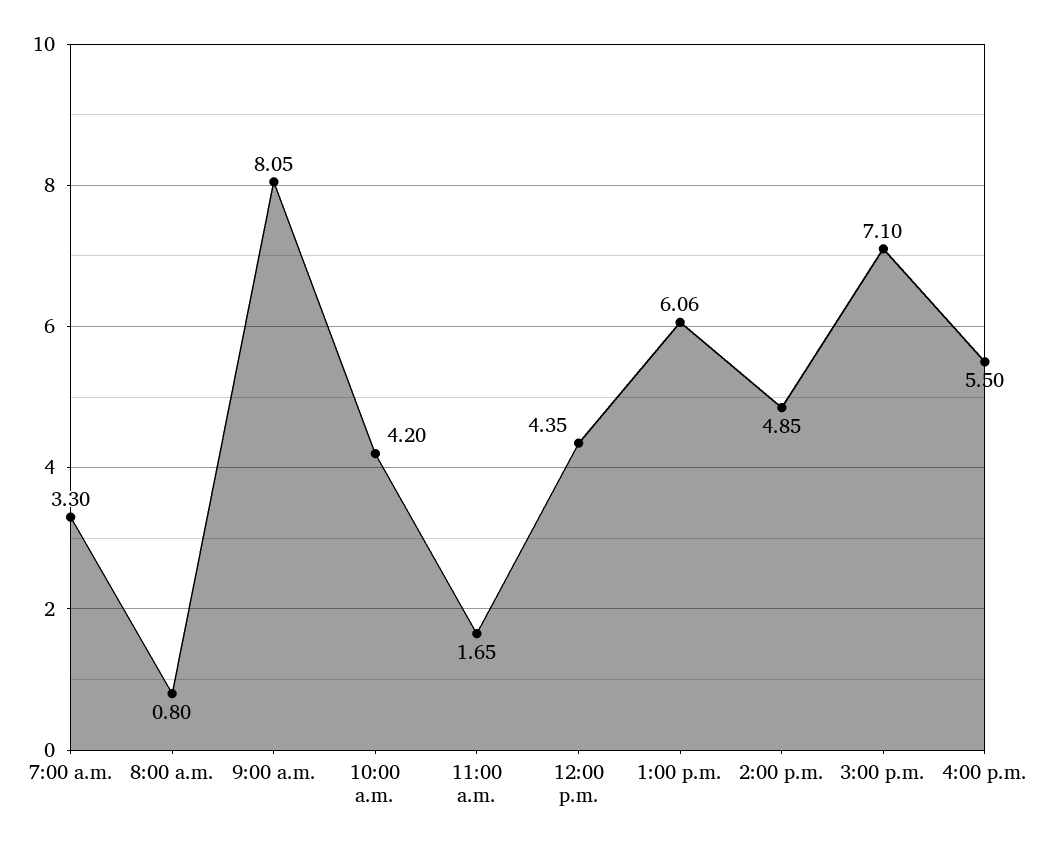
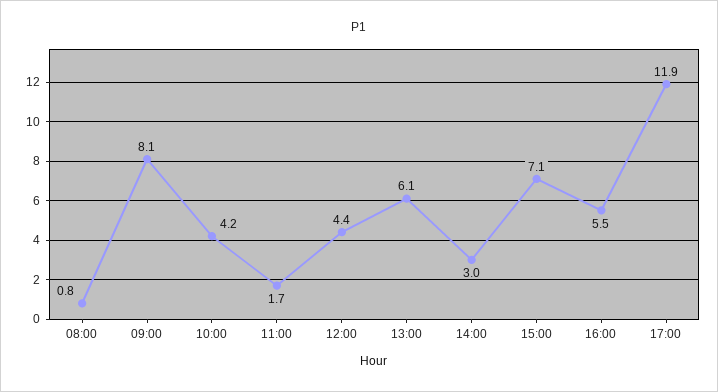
7:00 a.m.: 3.3 -> none
2:00 p.m.: 4.85 -> 3
17:00: none -> 11.9

